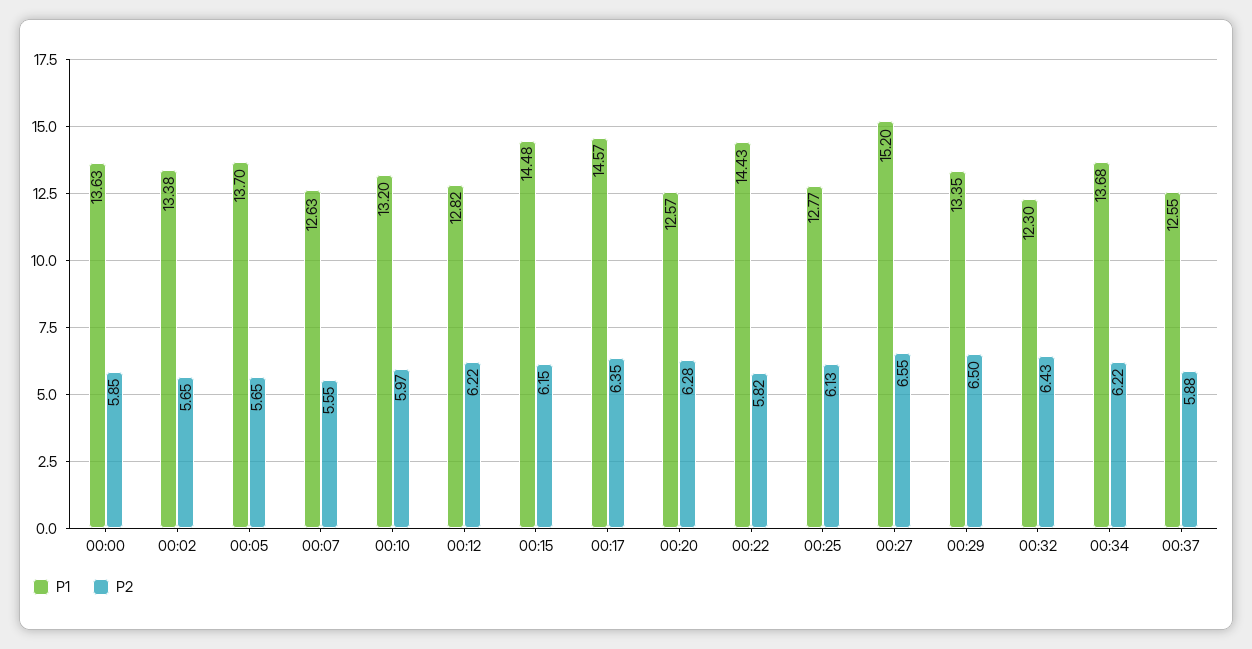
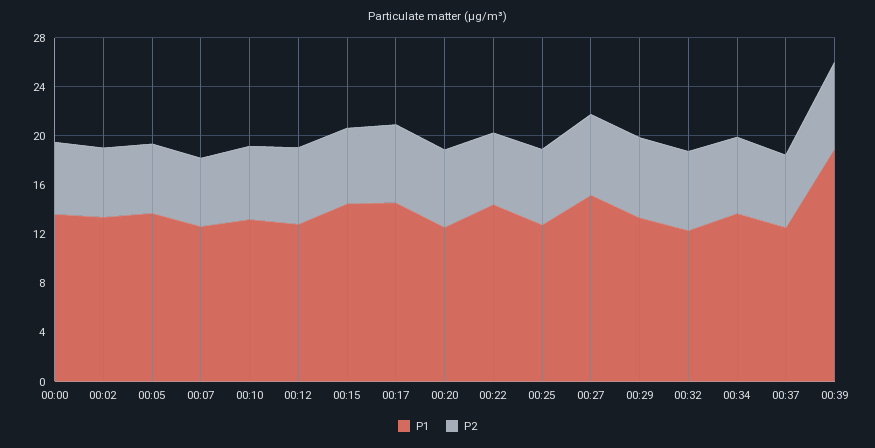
P1, 00:39: none -> 19
P2, 00:39: none -> 7

